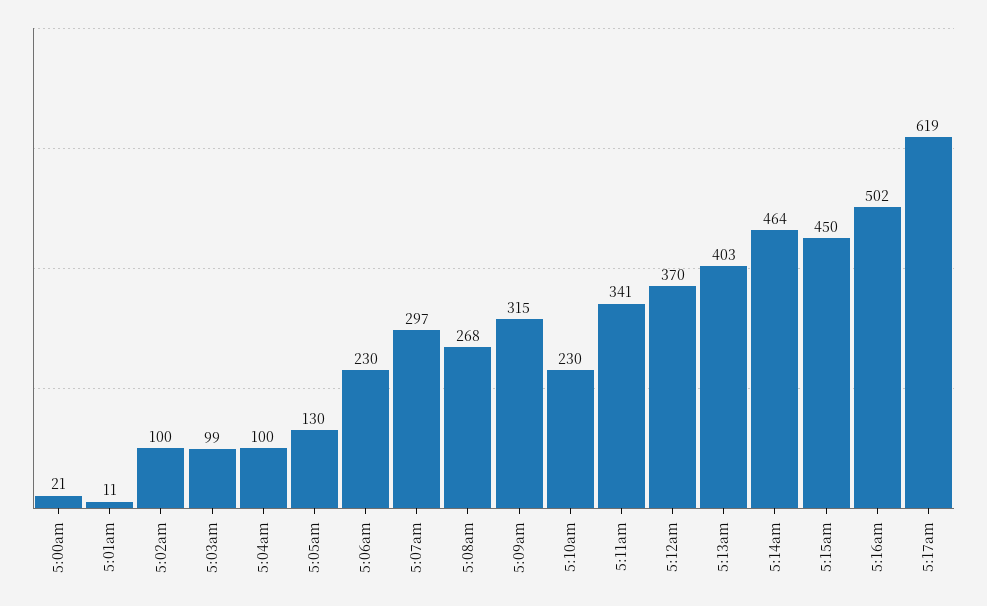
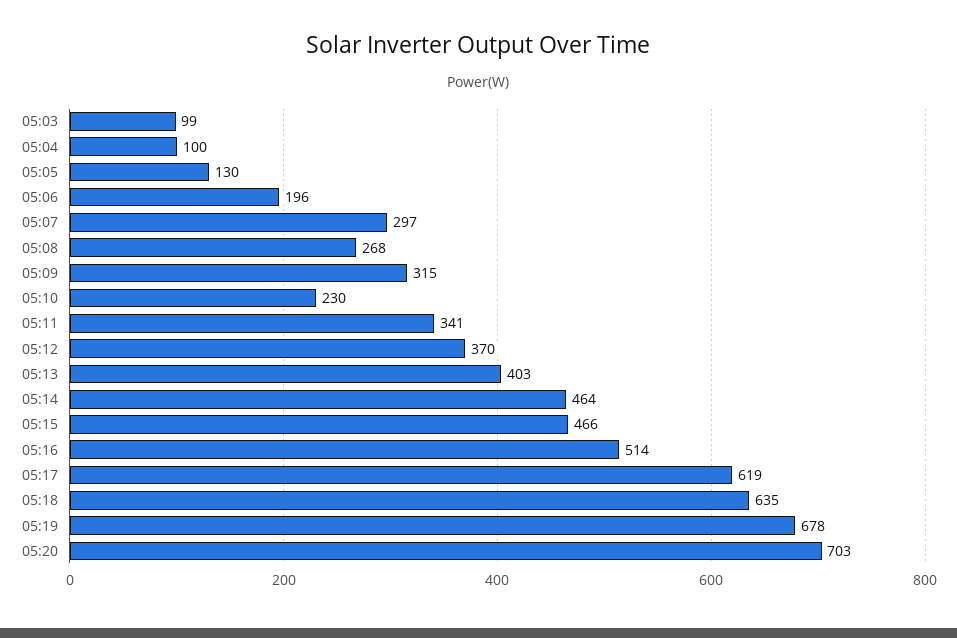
5:00am: 21 -> none
5:01am: 11 -> none
5:02am: 100 -> none
5:06am: 230 -> 196
5:15am: 450 -> 466
5:16am: 502 -> 514
05:18: none -> 635
05:19: none -> 678
05:20: none -> 703

